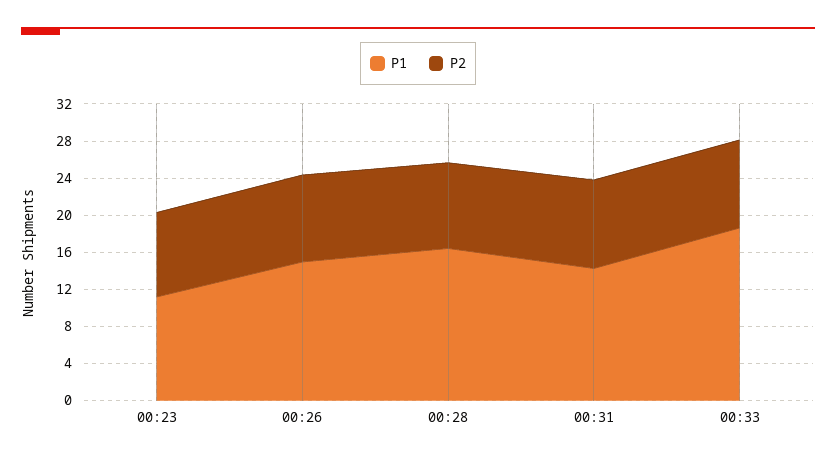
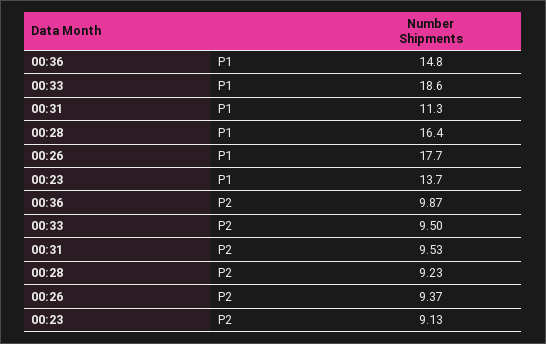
P1, 00:23: 11 -> 13.7
P1, 00:26: 15 -> 17.7
P1, 00:31: 14 -> 11.3
P1, 00:36: none -> 14.8
P2, 00:36: none -> 9.87

